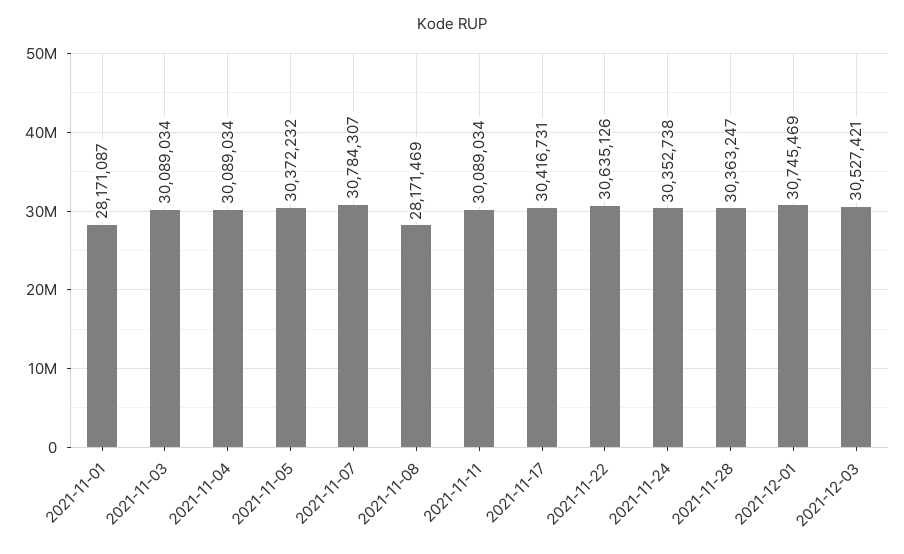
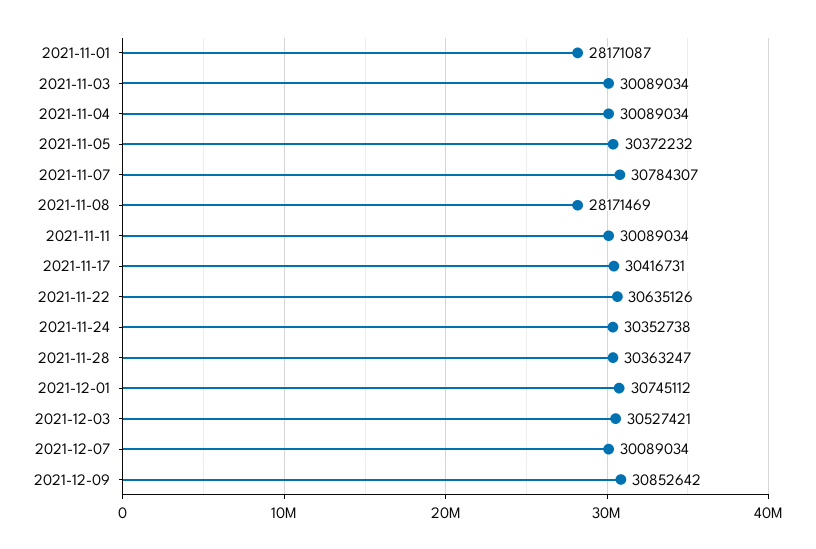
2021-12-01: 30745469 -> 30745112
2021-12-07: none -> 30089034
2021-12-09: none -> 30852642

